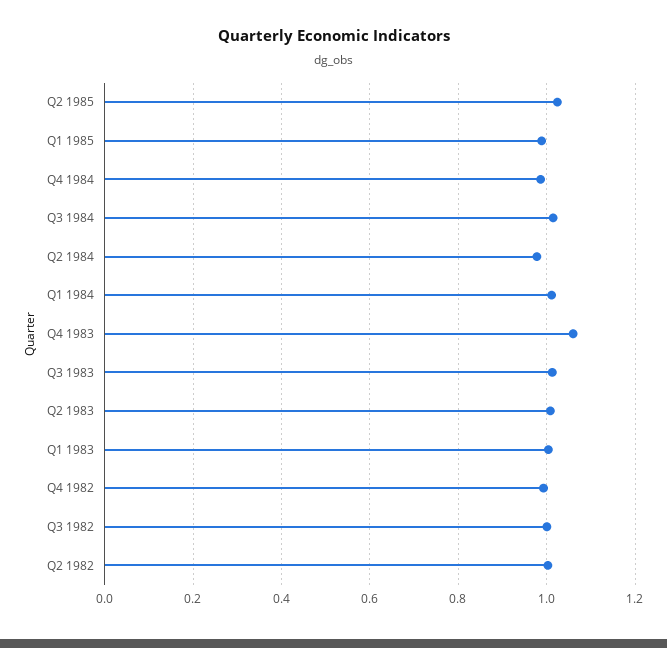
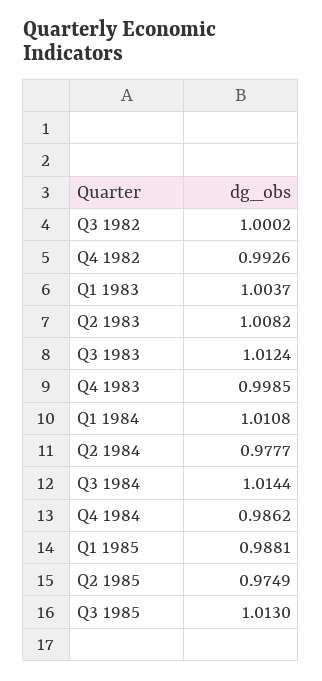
Q2 1985: 1.02 -> 0.9749
Q4 1983: 1.06 -> 0.9985
Q2 1982: 1 -> none
Q3 1985: none -> 1.013

